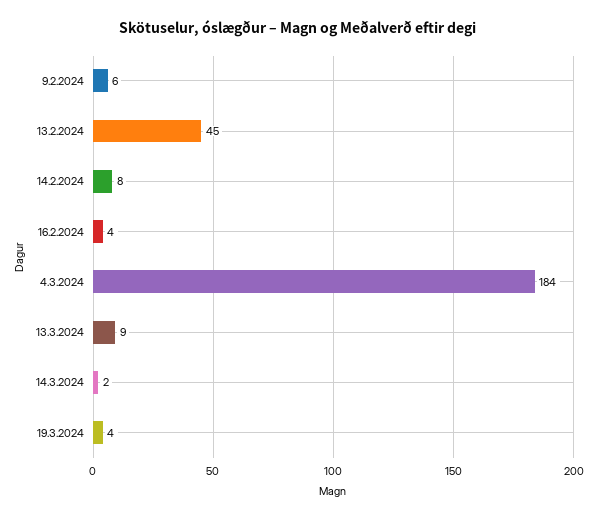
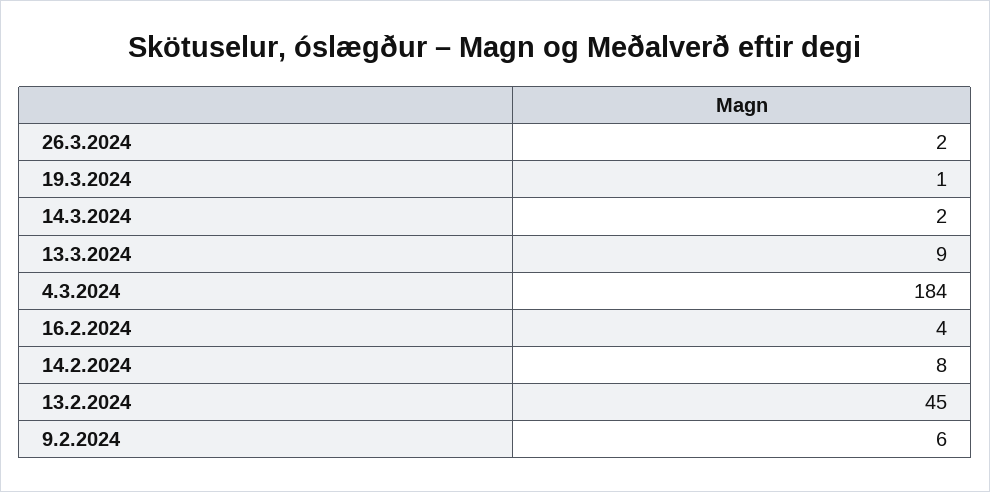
19.3.2024: 4 -> 1
26.3.2024: none -> 2

